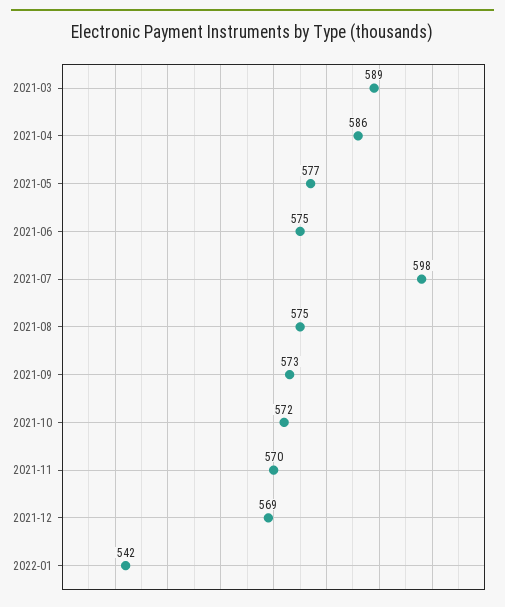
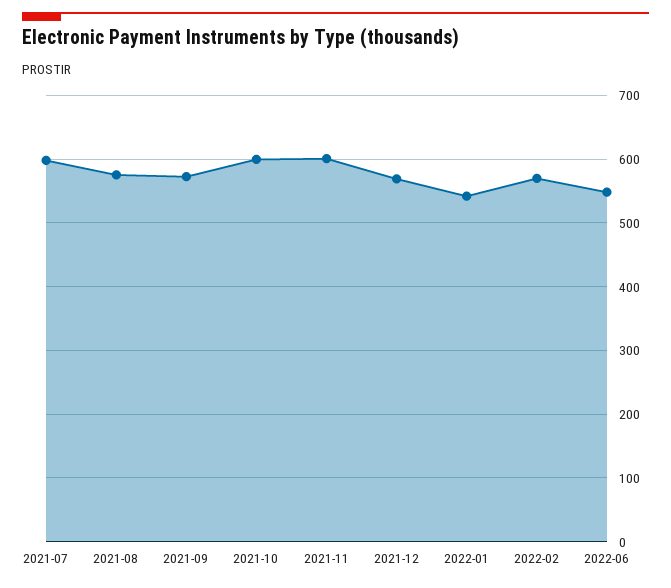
2021-03: 589 -> none
2021-04: 586 -> none
2021-05: 577 -> none
2021-06: 575 -> none
2021-10: 572 -> 600
2021-11: 570 -> 600
2022-02: none -> 570
2022-06: none -> 550

